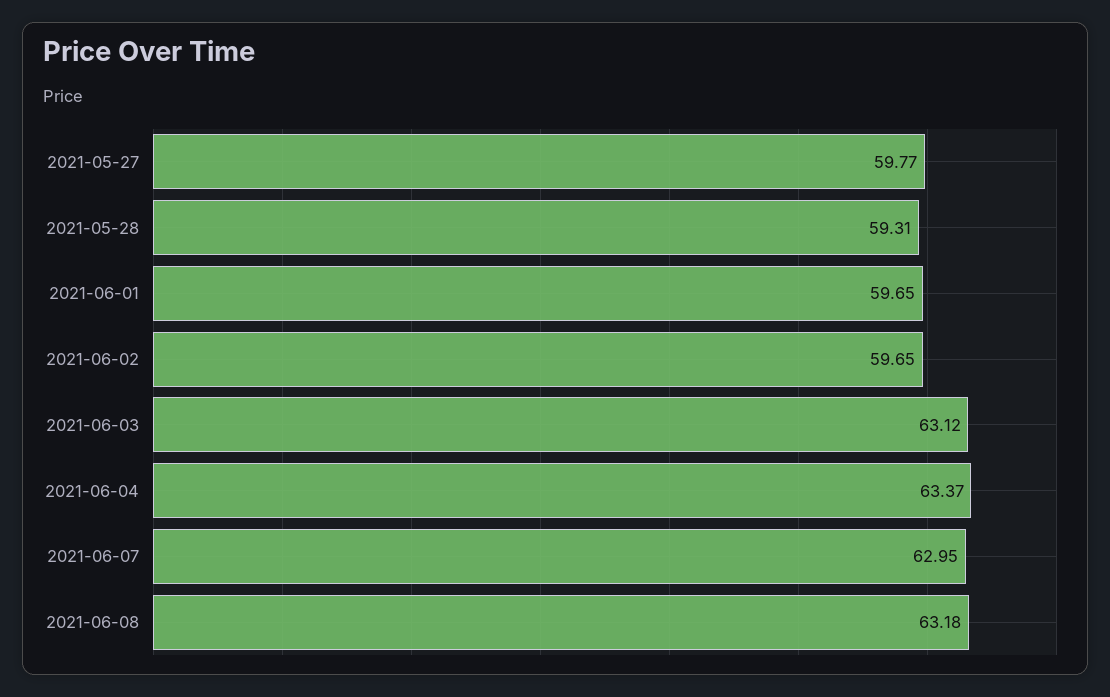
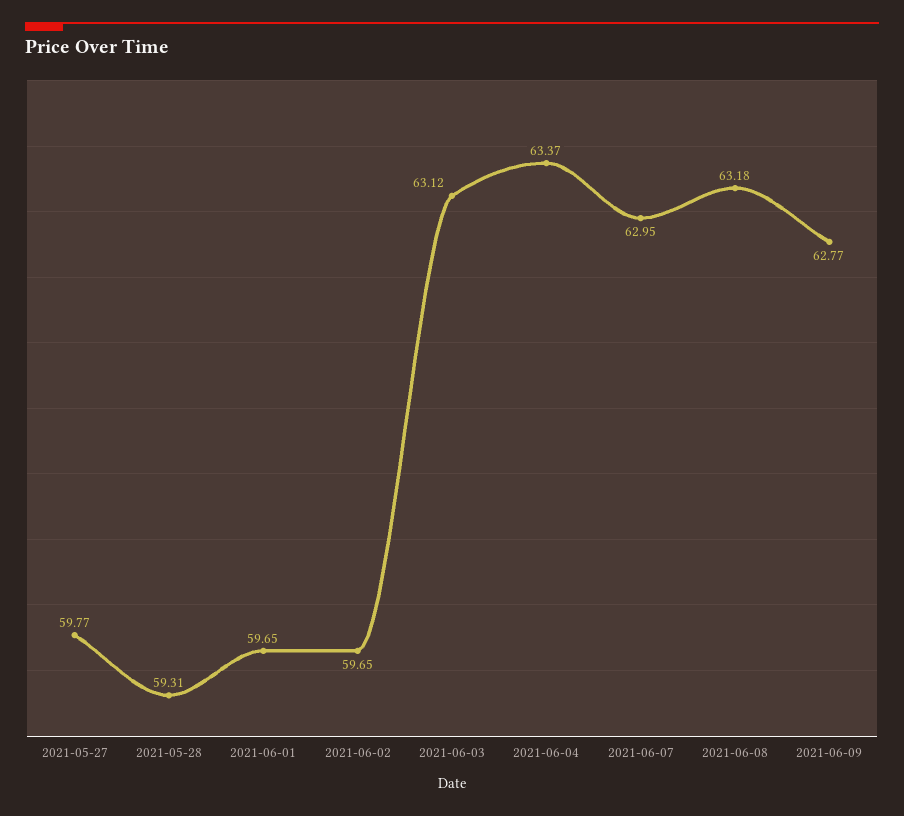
2021-06-09: none -> 62.77

